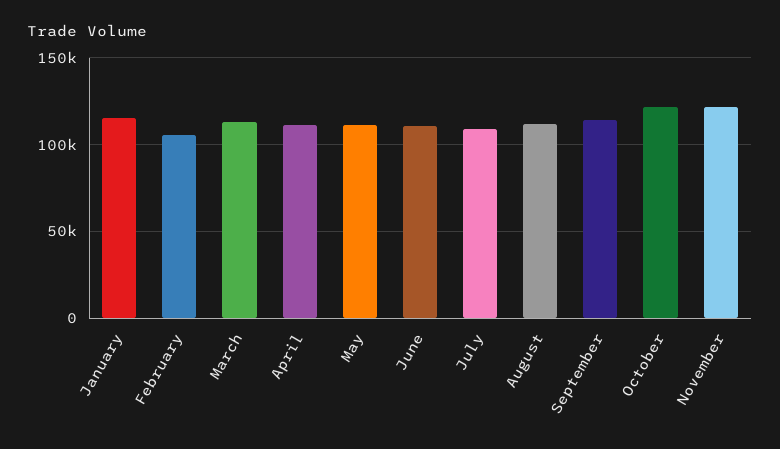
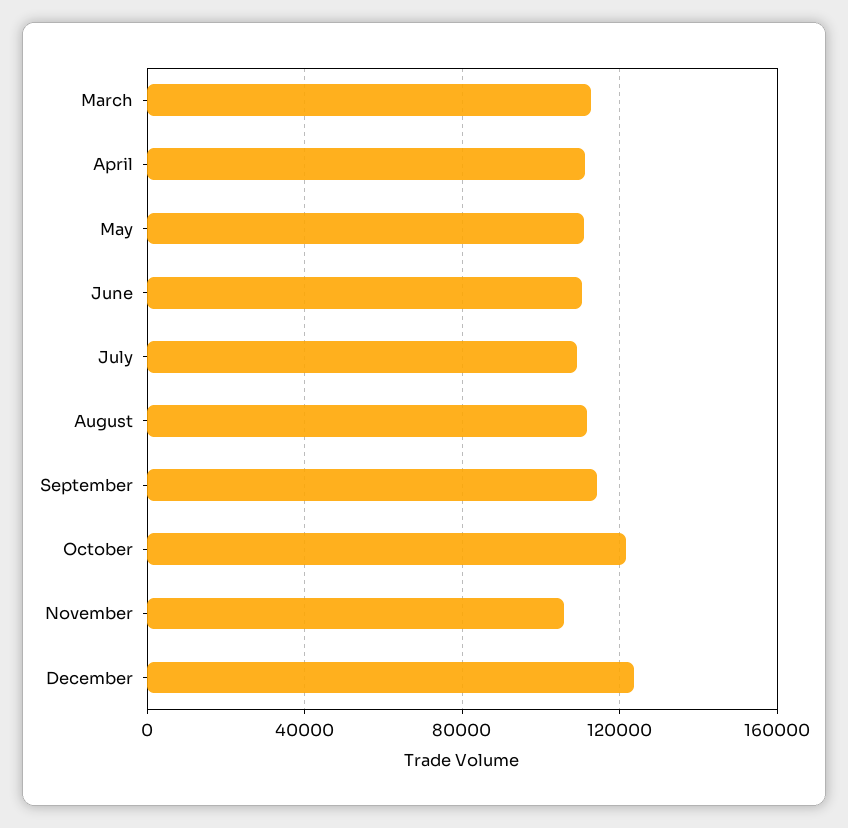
January: 115000 -> none
February: 105000 -> none
November: 120000 -> 105000
December: none -> 125000

